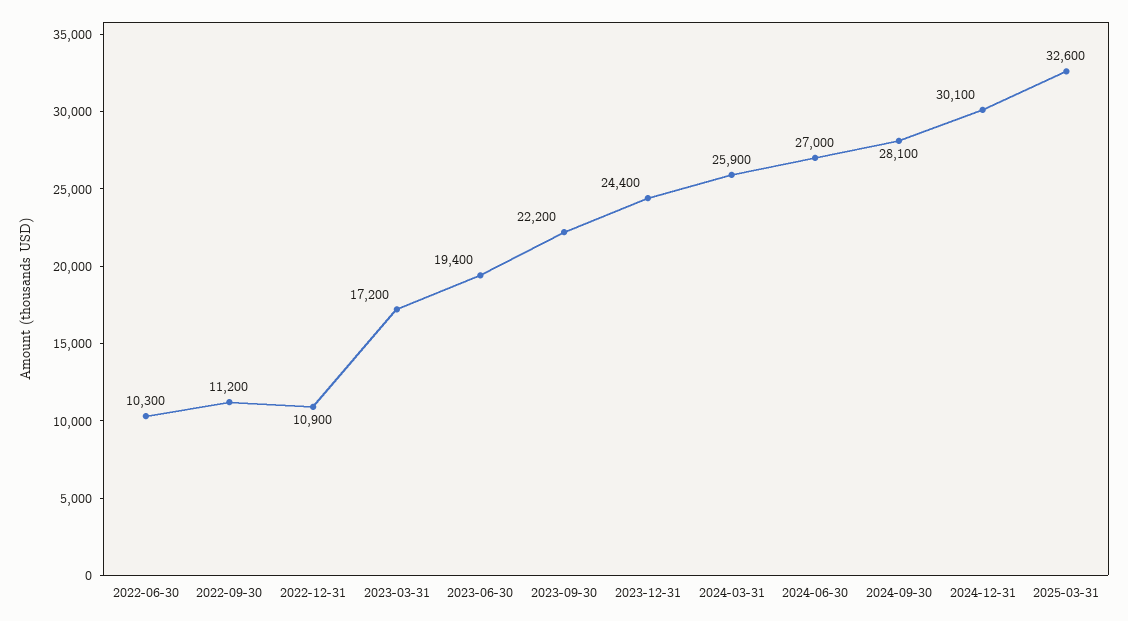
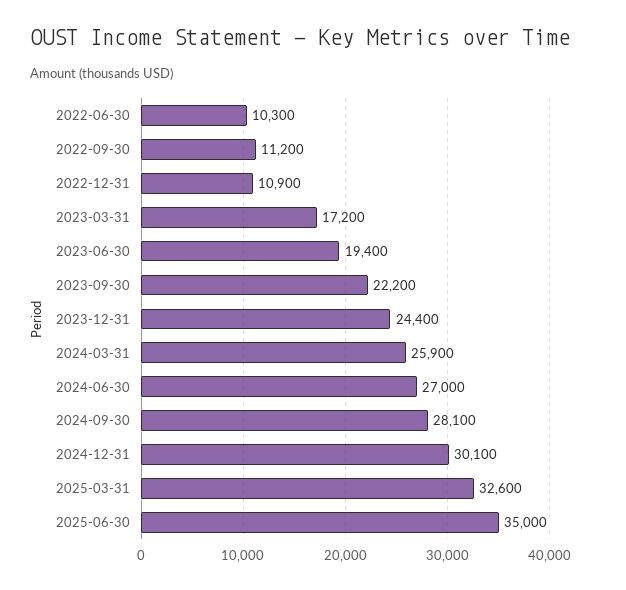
2025-06-30: none -> 35000

